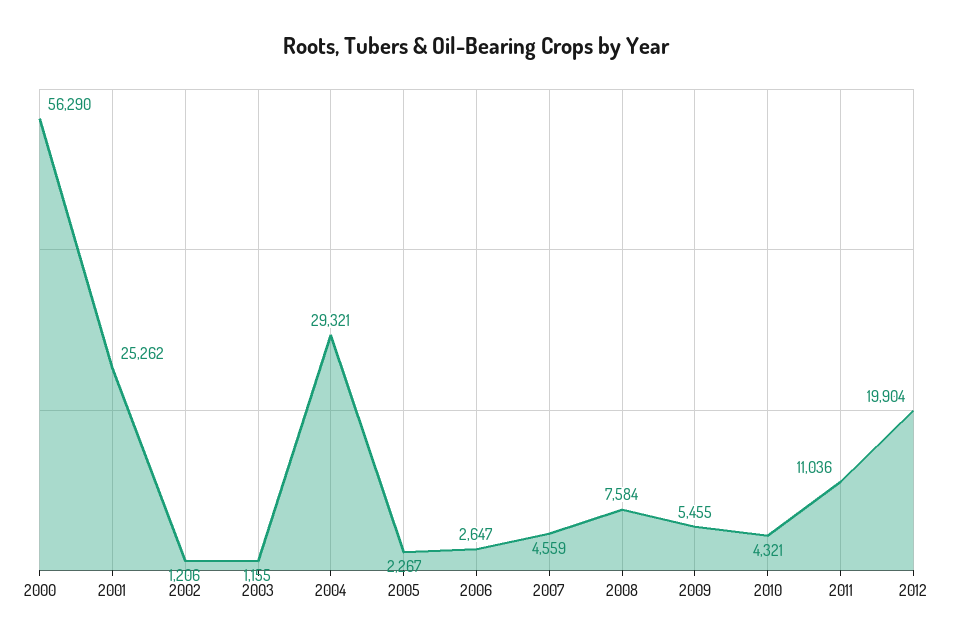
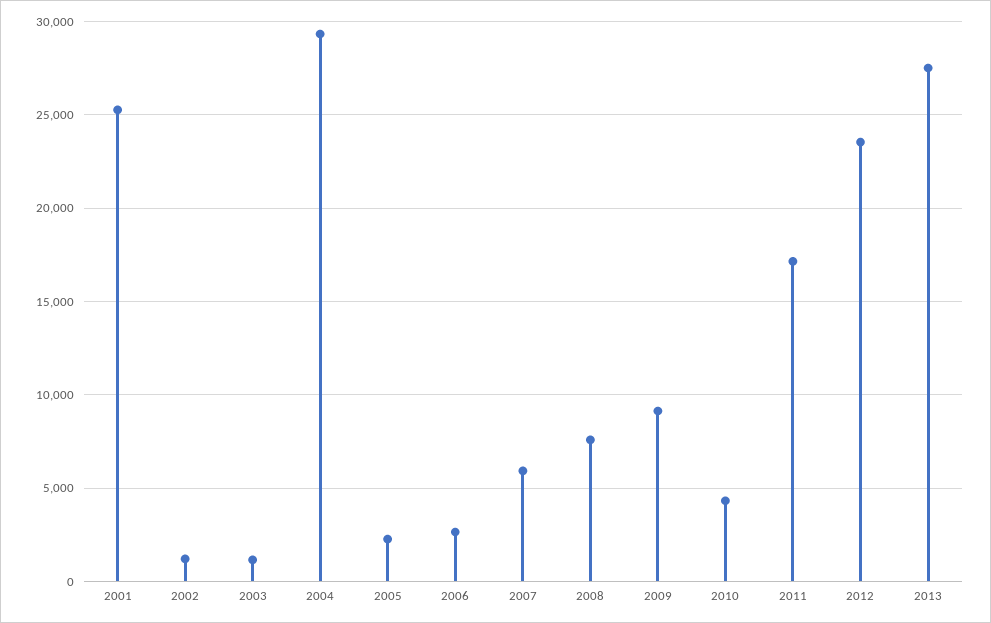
2000: 56290 -> none
2007: 4559 -> 6000
2009: 5455 -> 9000
2011: 11036 -> 17000
2012: 19904 -> 23500
2013: none -> 27500

